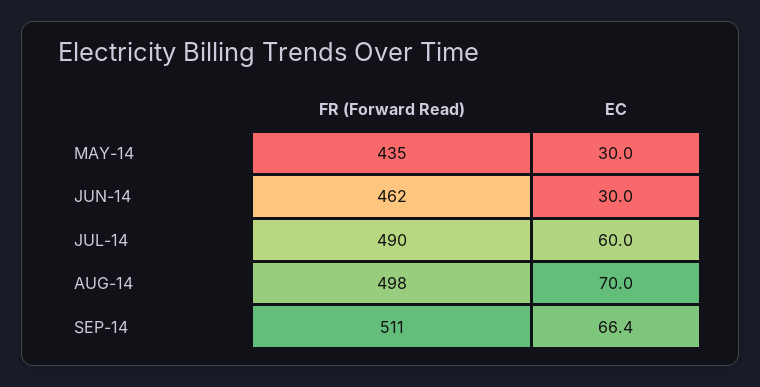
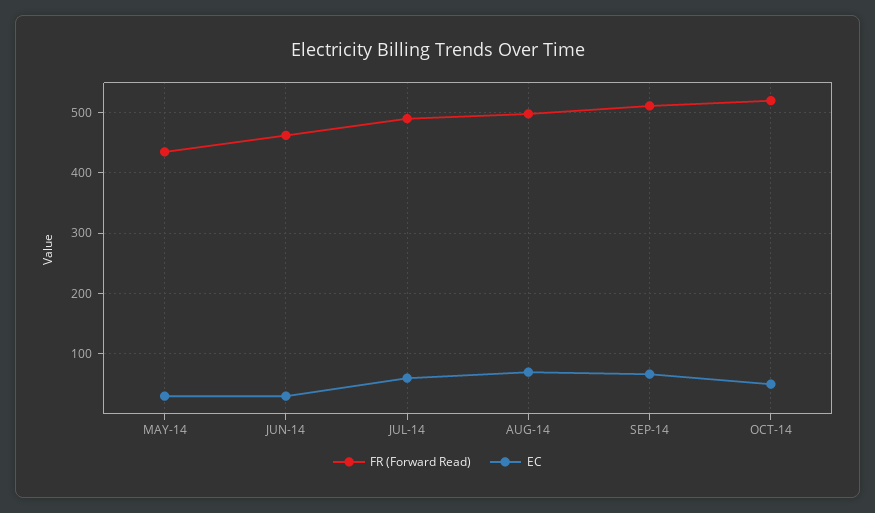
FR (Forward Read), OCT-14: none -> 520
EC, OCT-14: none -> 50

